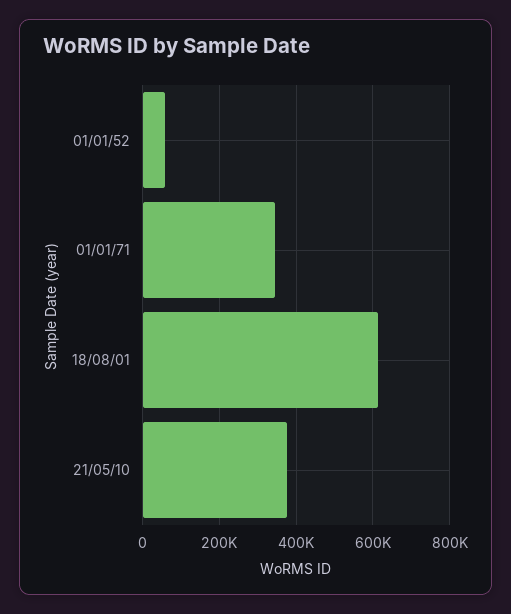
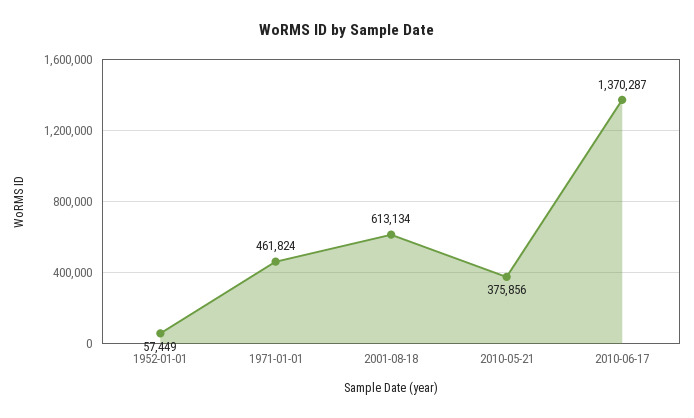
01/01/71: 340000 -> 461824
2010-06-17: none -> 1370287

